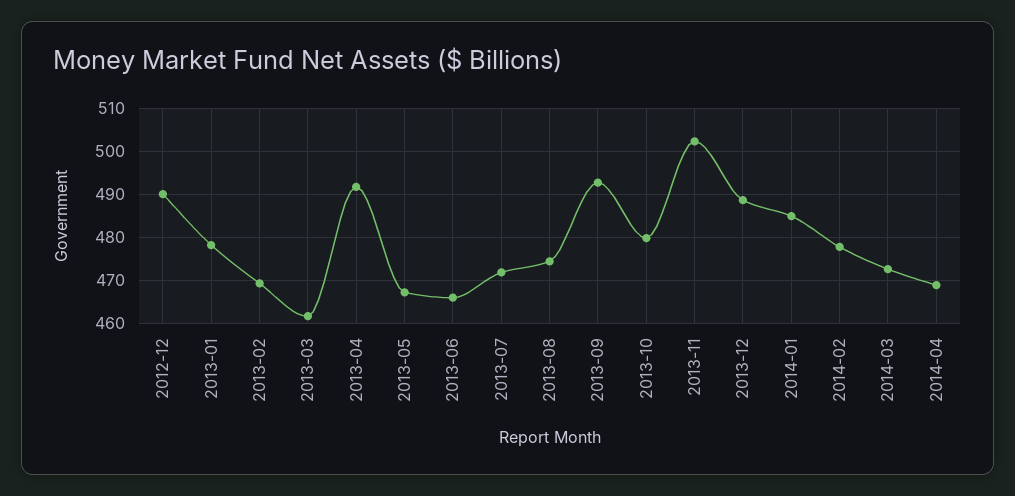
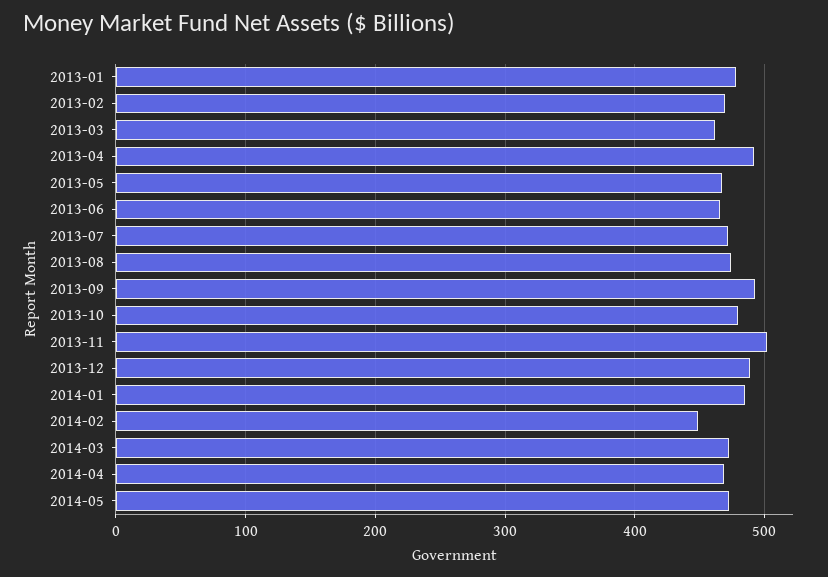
2012-12: 490 -> none
2014-02: 478 -> 450
2014-05: none -> 470

